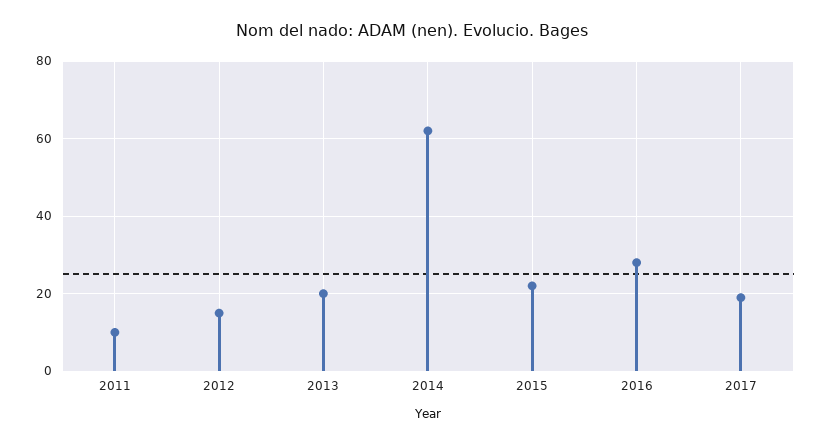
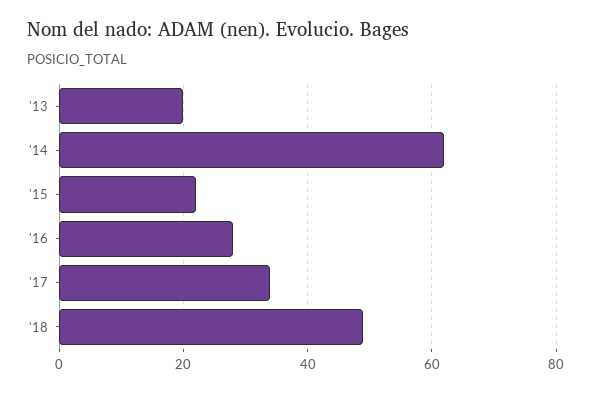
2011: 10 -> none
2012: 15 -> none
2017: 20 -> 35
'18: none -> 50

